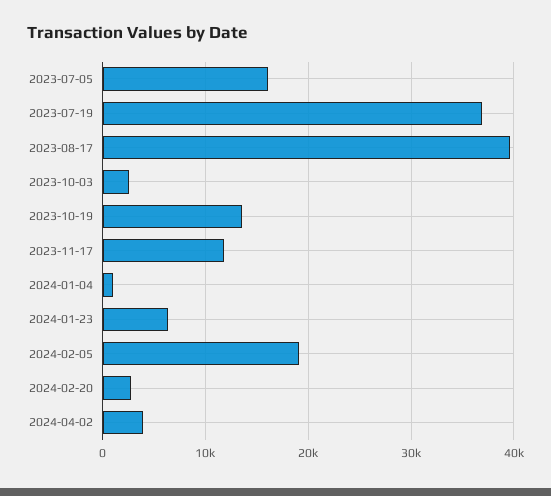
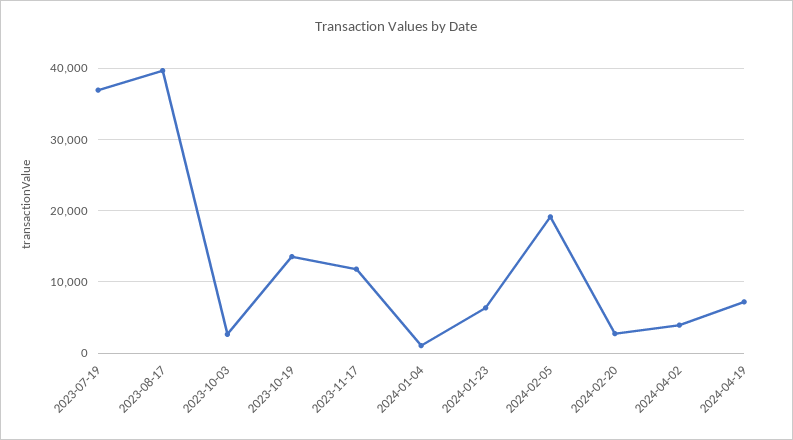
2023-07-05: 16000 -> none
2024-04-19: none -> 7000

